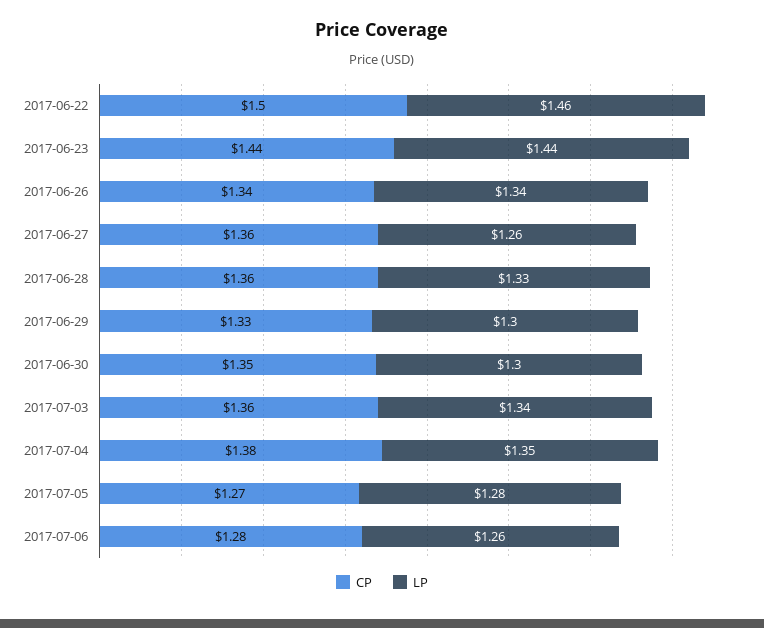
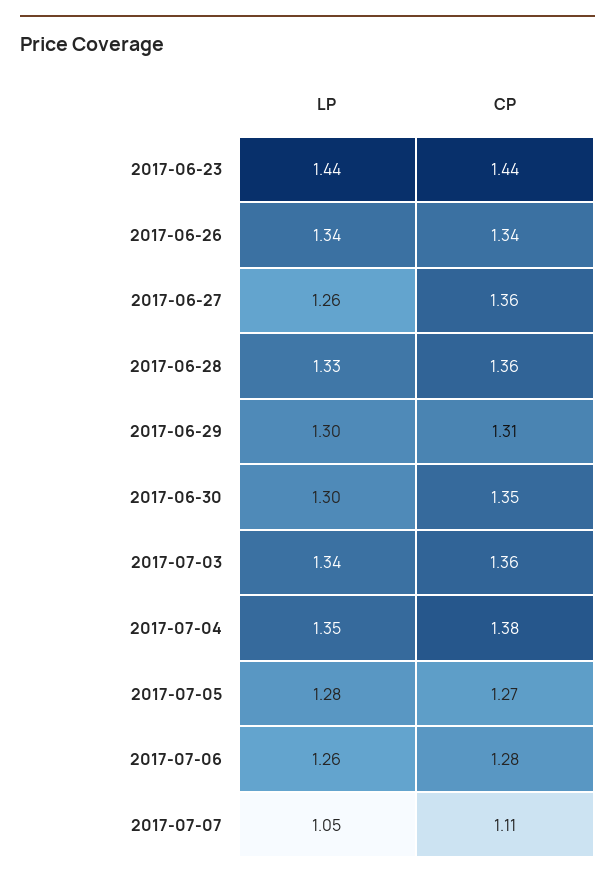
CP, 2017-06-22: 1.5 -> none
LP, 2017-06-22: 1.46 -> none
CP, 2017-06-29: 1.33 -> 1.31
LP, 2017-07-07: none -> 1.05
CP, 2017-07-07: none -> 1.11

